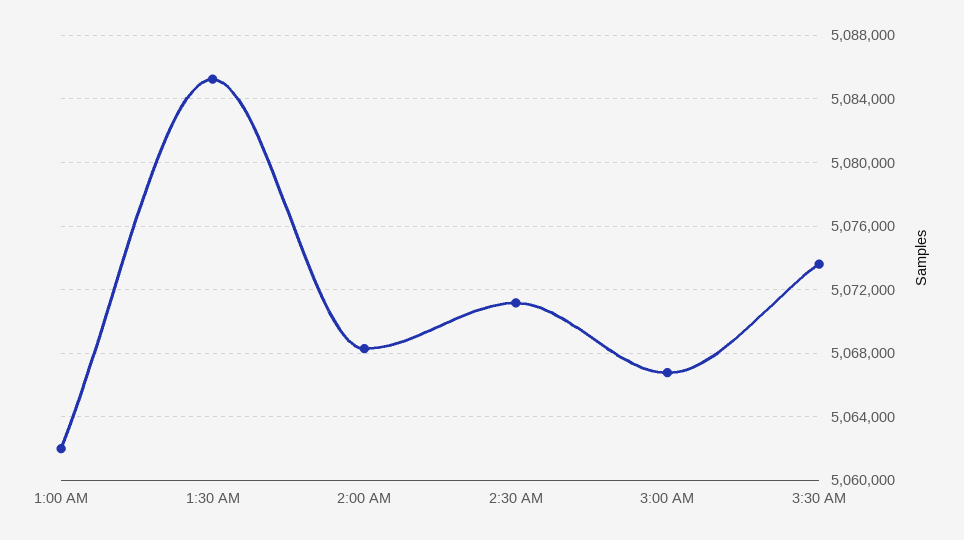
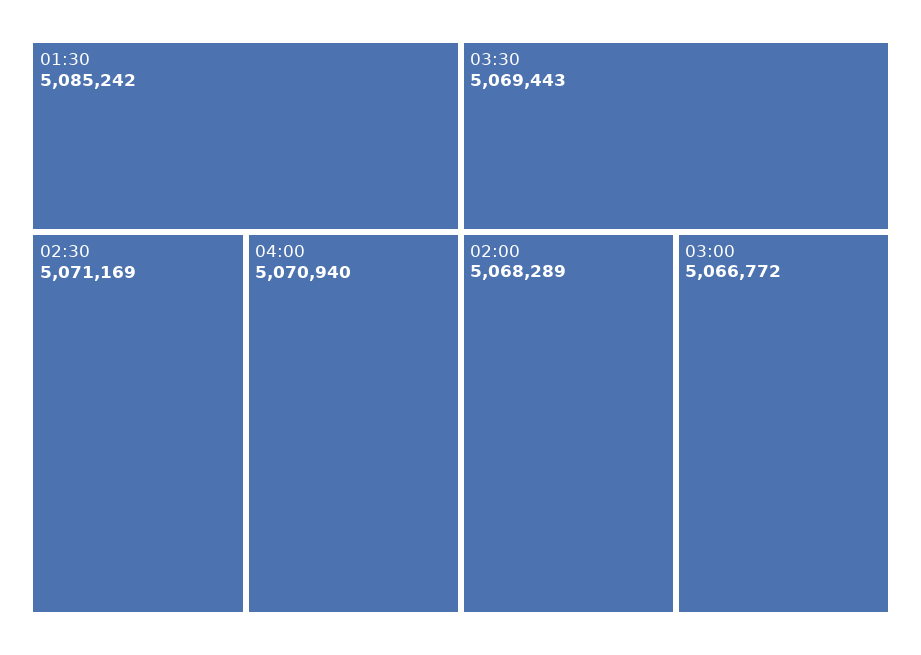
1:00 AM: 5062000 -> none
3:30 AM: 5073500 -> 5069443
04:00: none -> 5070940

